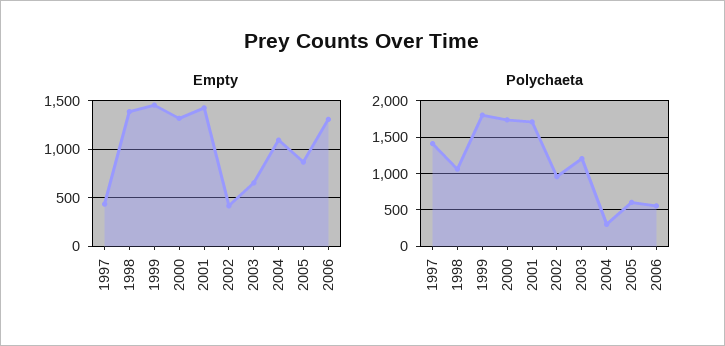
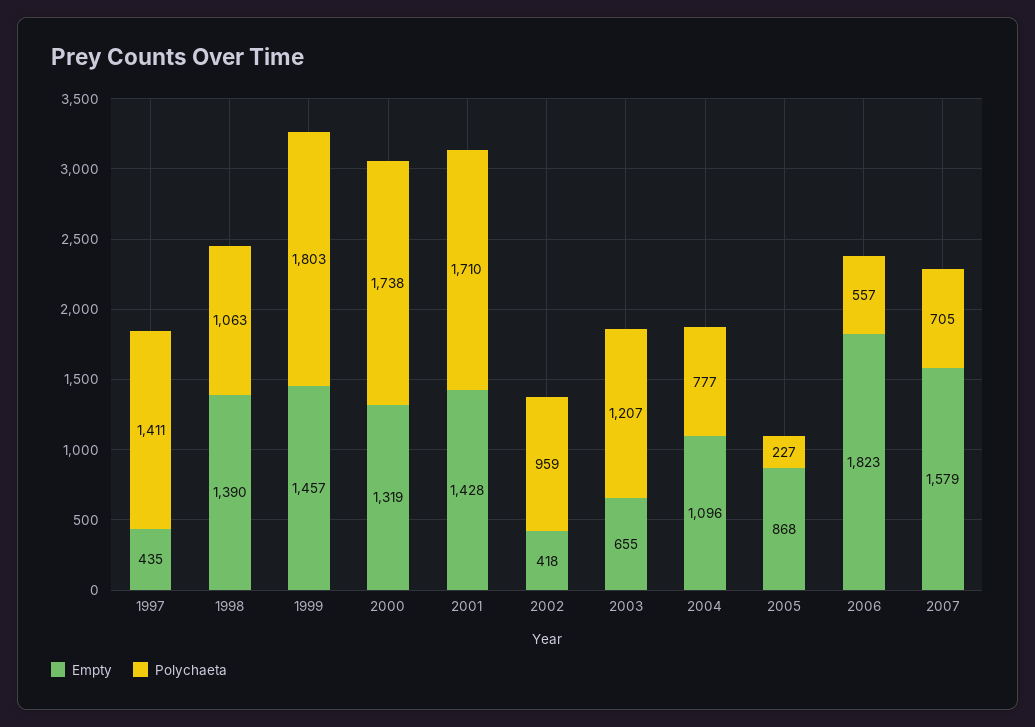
Empty, 2006: 1300 -> 1823
Polychaeta, 2004: 300 -> 777
Polychaeta, 2005: 600 -> 227
Empty, 2007: none -> 1579
Polychaeta, 2007: none -> 705

